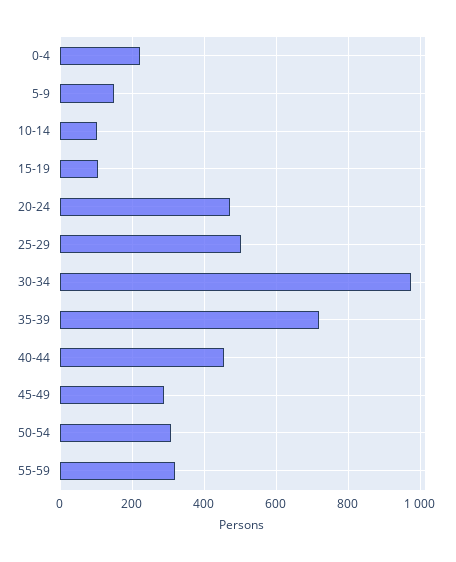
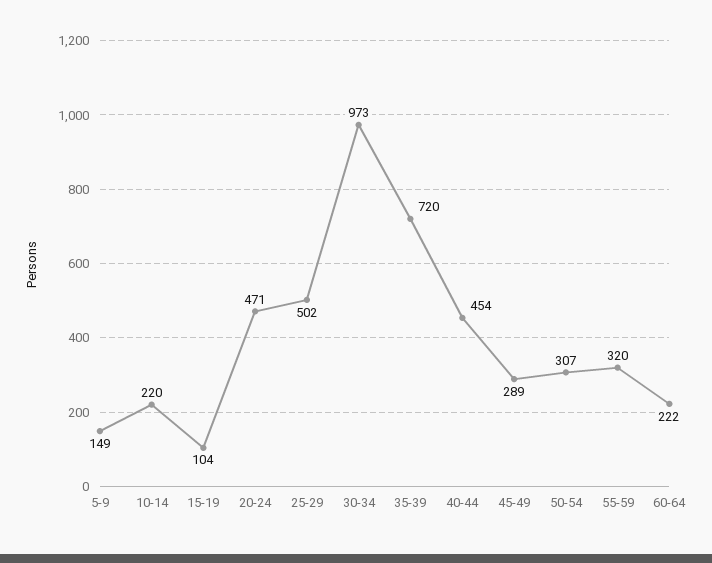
0-4: 220 -> none
10-14: 100 -> 220
60-64: none -> 222

